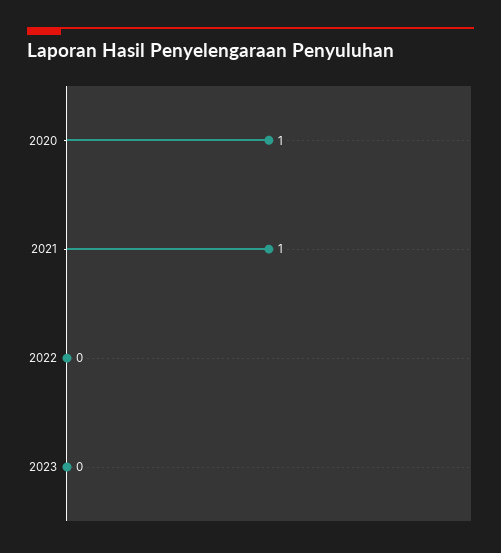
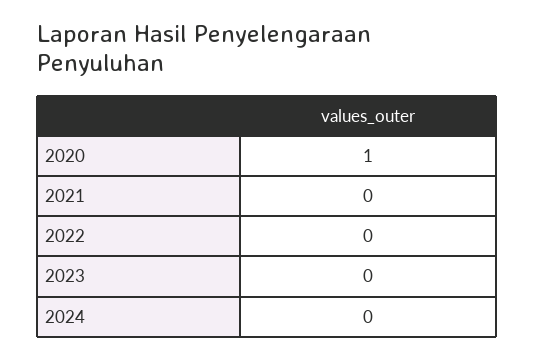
2021: 1 -> 0
2024: none -> 0

